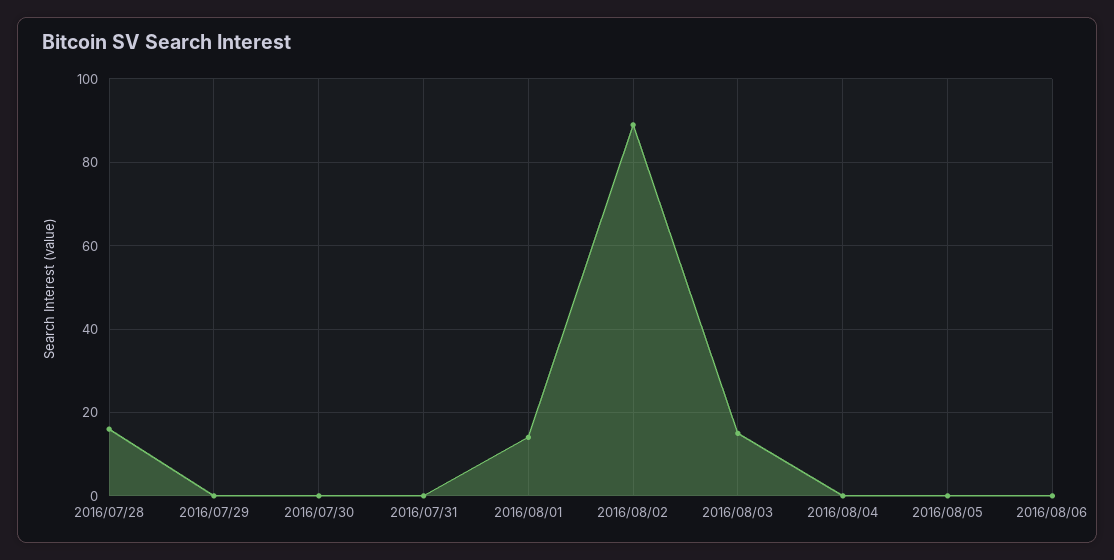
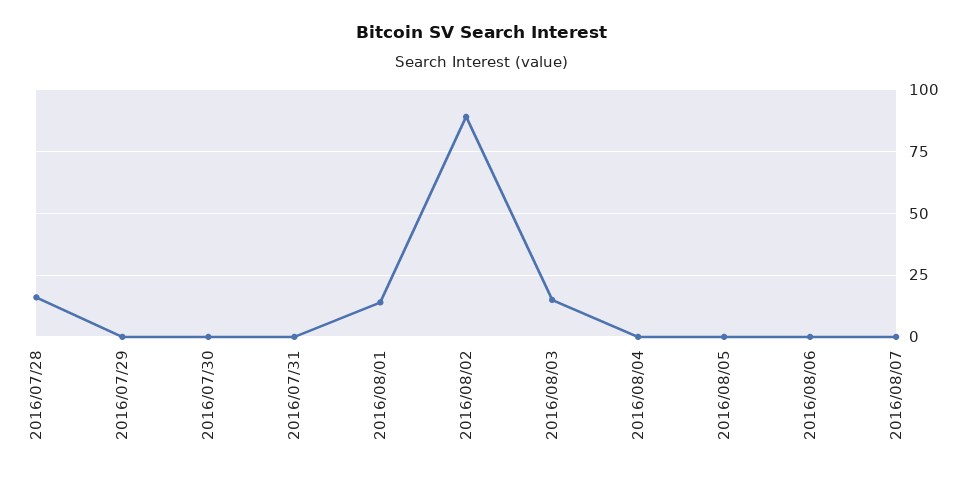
2016/08/07: none -> 0

